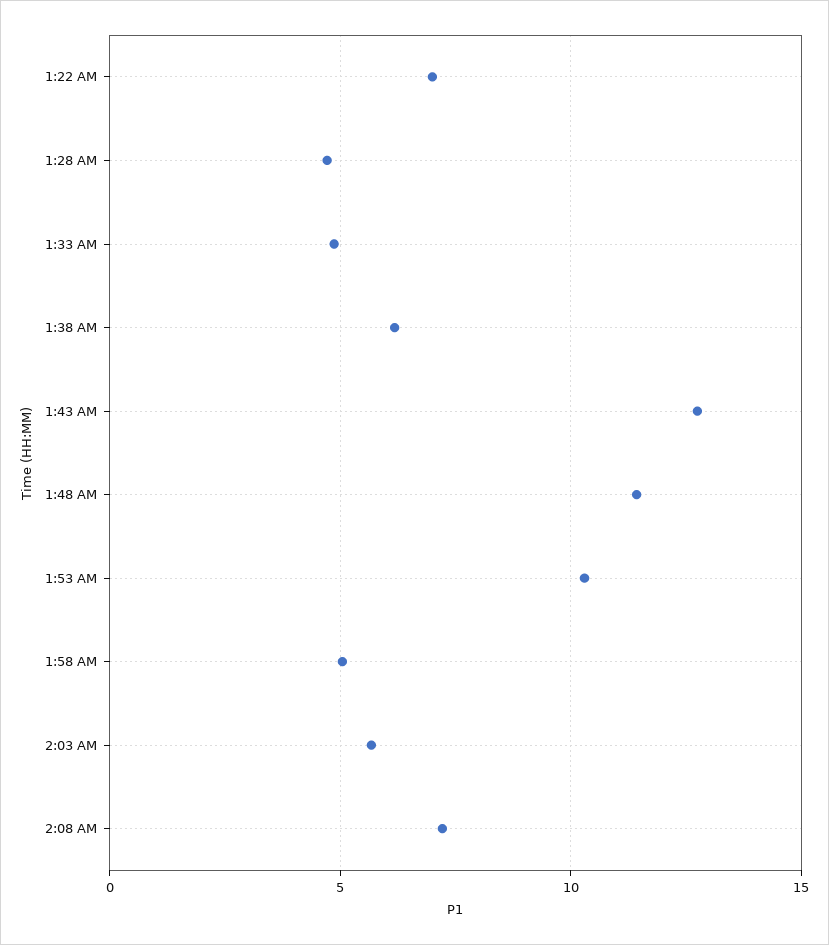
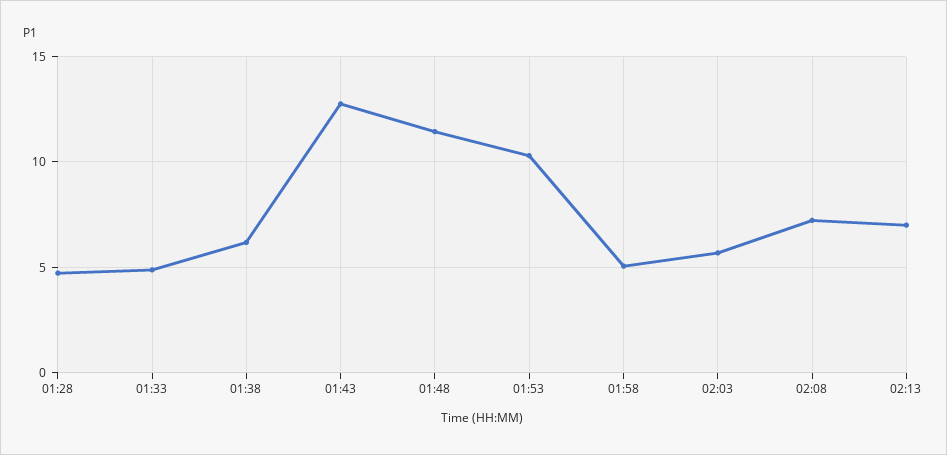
1:22 AM: 7 -> none
02:13: none -> 7

